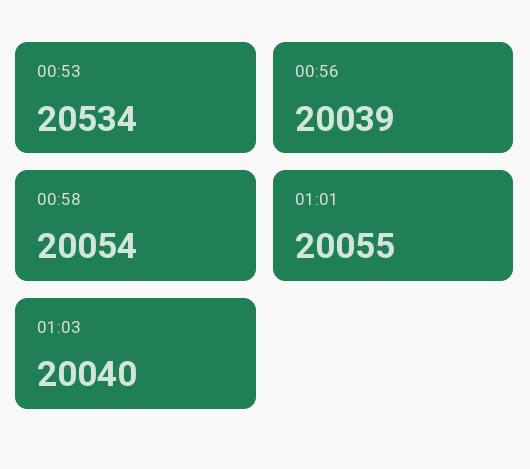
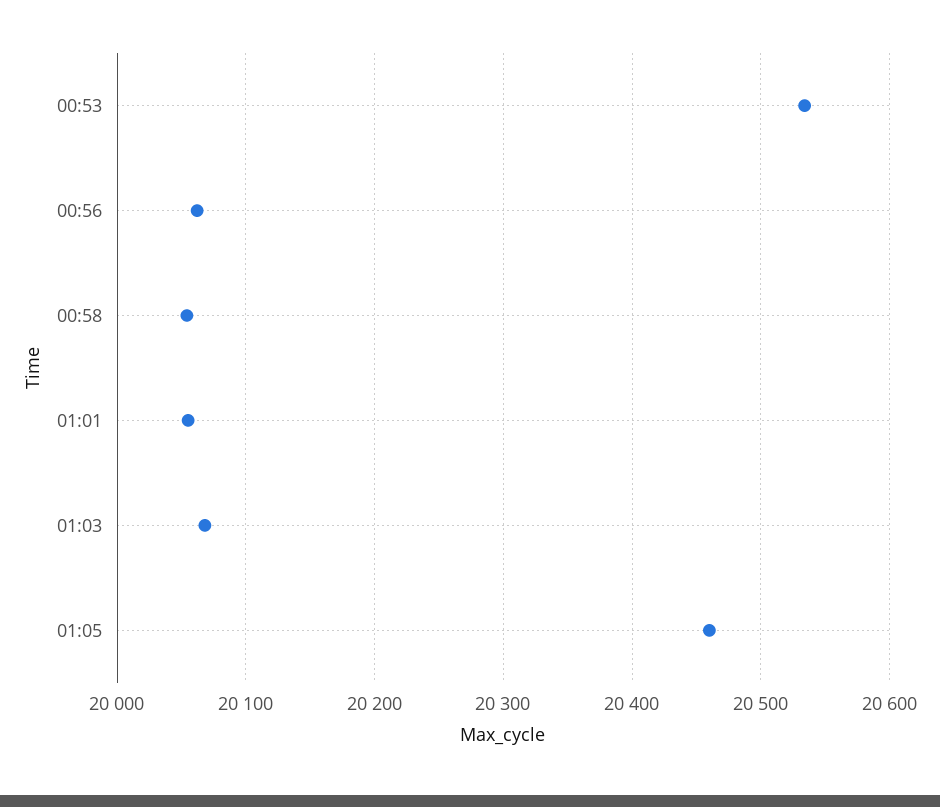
00:56: 20039 -> 20060
01:03: 20040 -> 20070
01:05: none -> 20460

